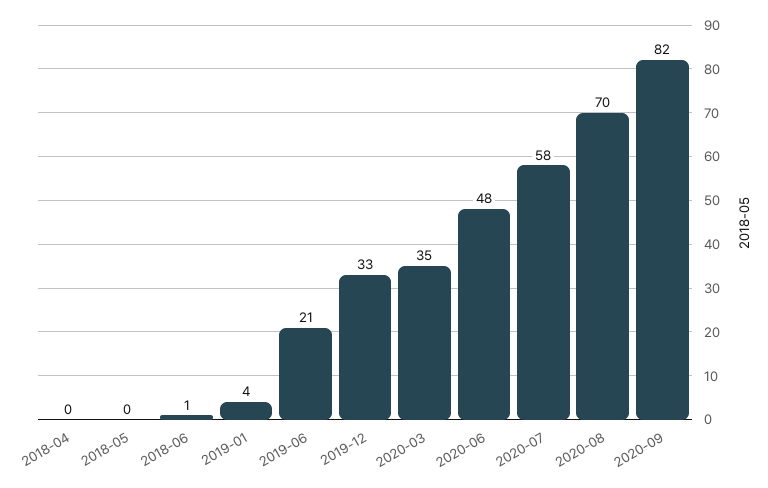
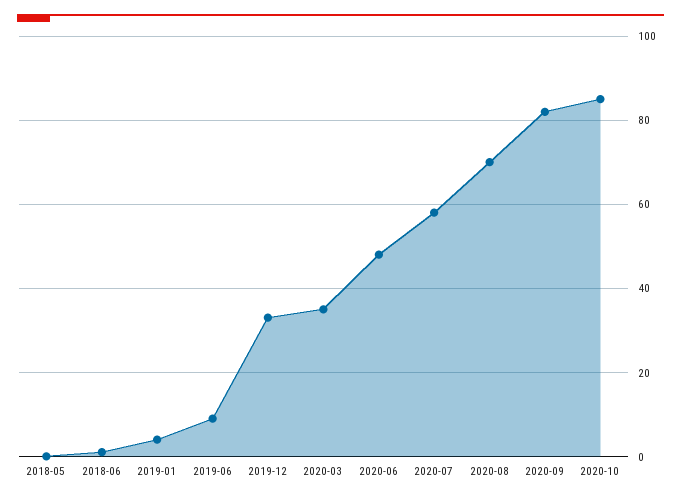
2018-04: 0 -> none
2019-06: 21 -> 10
2020-10: none -> 85

